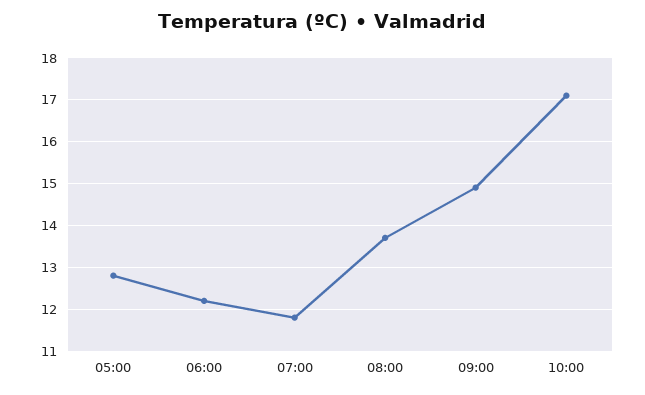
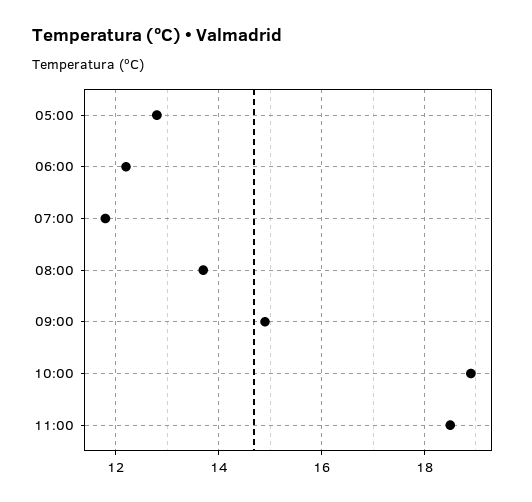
10:00: 17 -> 19
11:00: none -> 18.5

